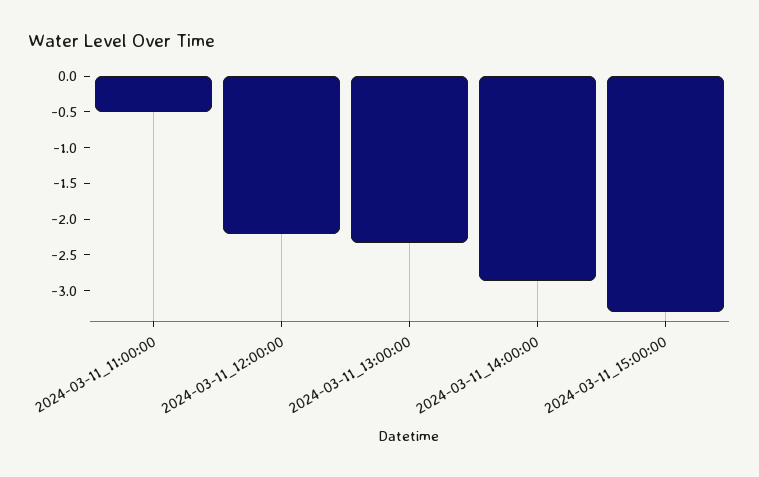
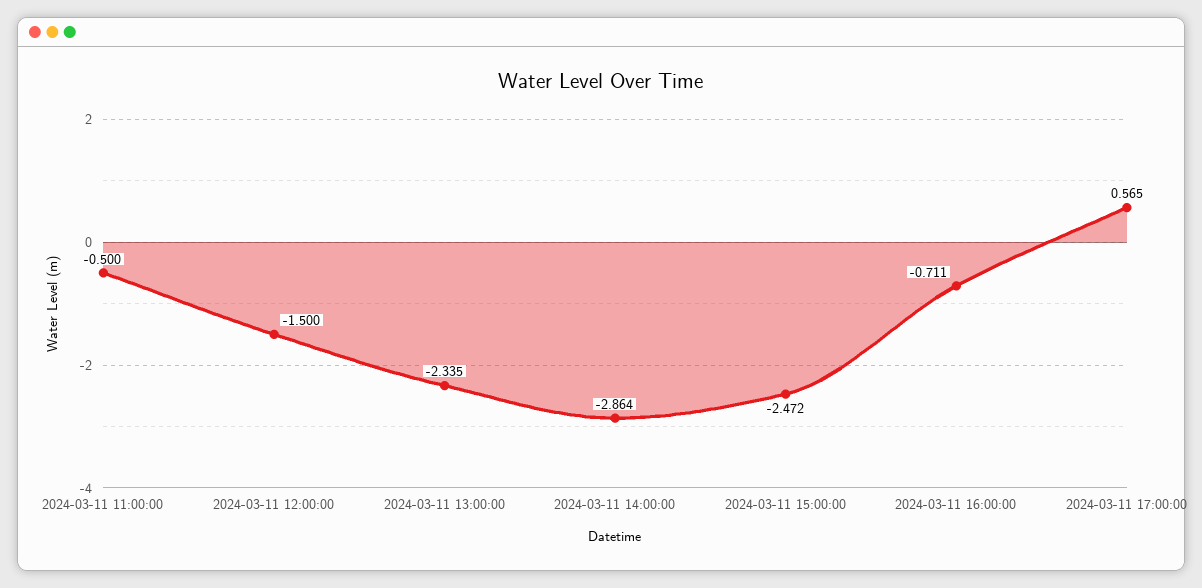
2024-03-11_12:00:00: -2.25 -> -1.5
2024-03-11_15:00:00: -3.25 -> -2.472
2024-03-11 16:00:00: none -> -0.711
2024-03-11 17:00:00: none -> 0.565

